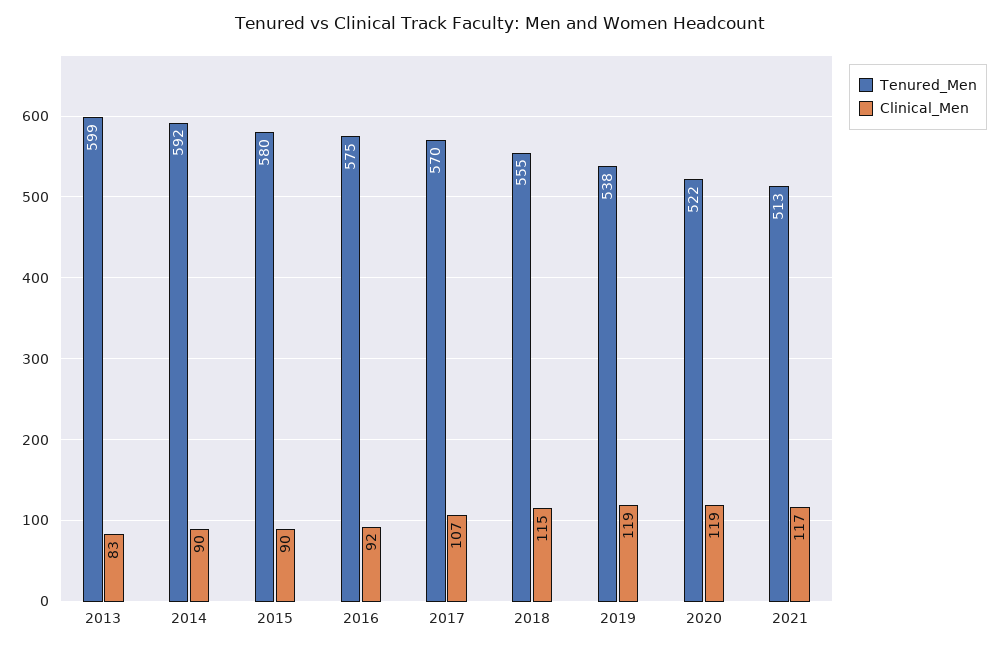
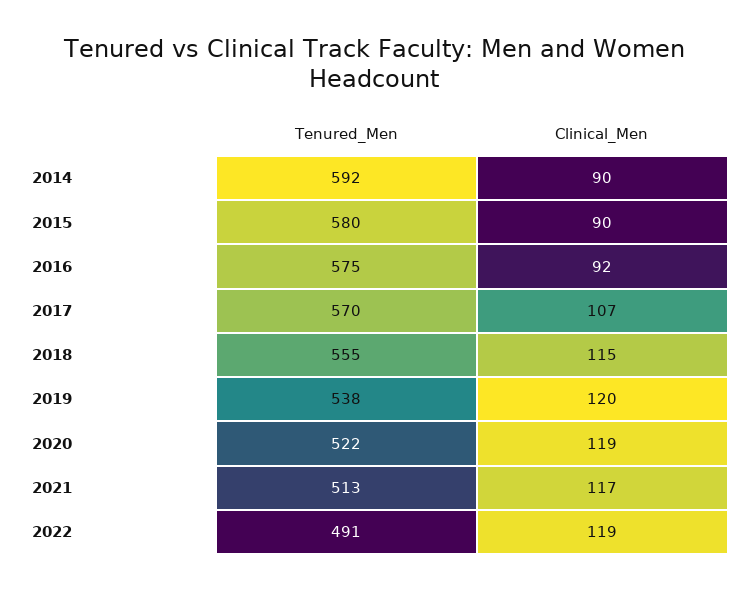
Tenured_Men, 2013: 599 -> none
Clinical_Men, 2013: 83 -> none
Clinical_Men, 2019: 119 -> 120
Tenured_Men, 2022: none -> 491
Clinical_Men, 2022: none -> 119

